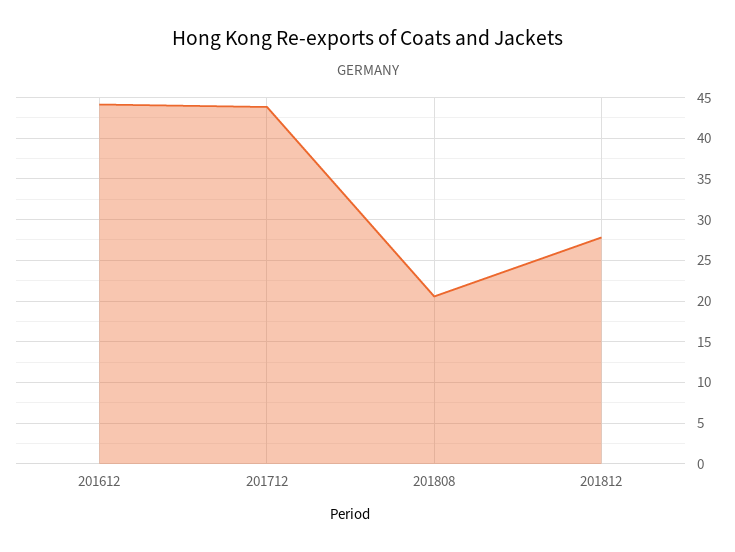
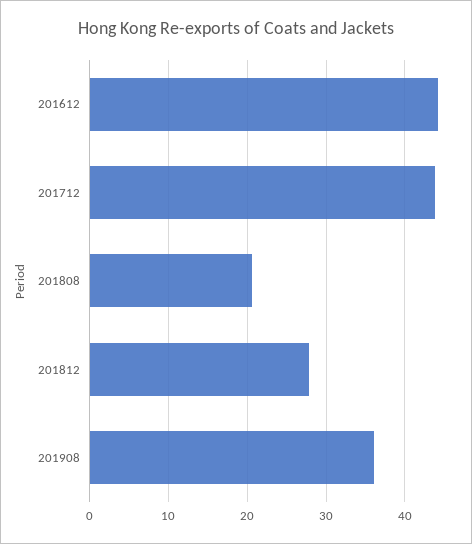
201908: none -> 36

